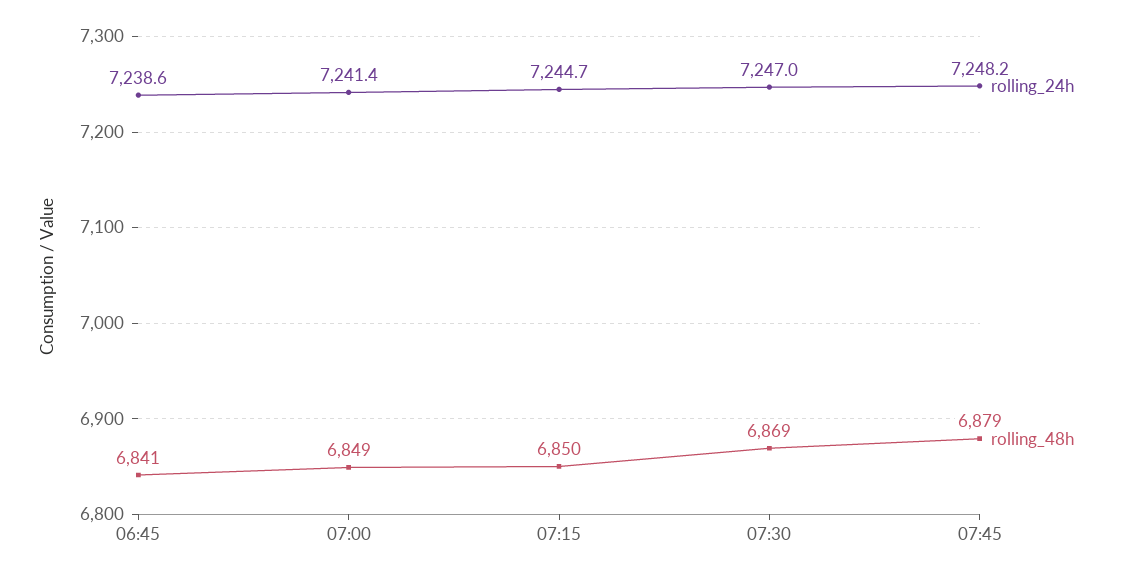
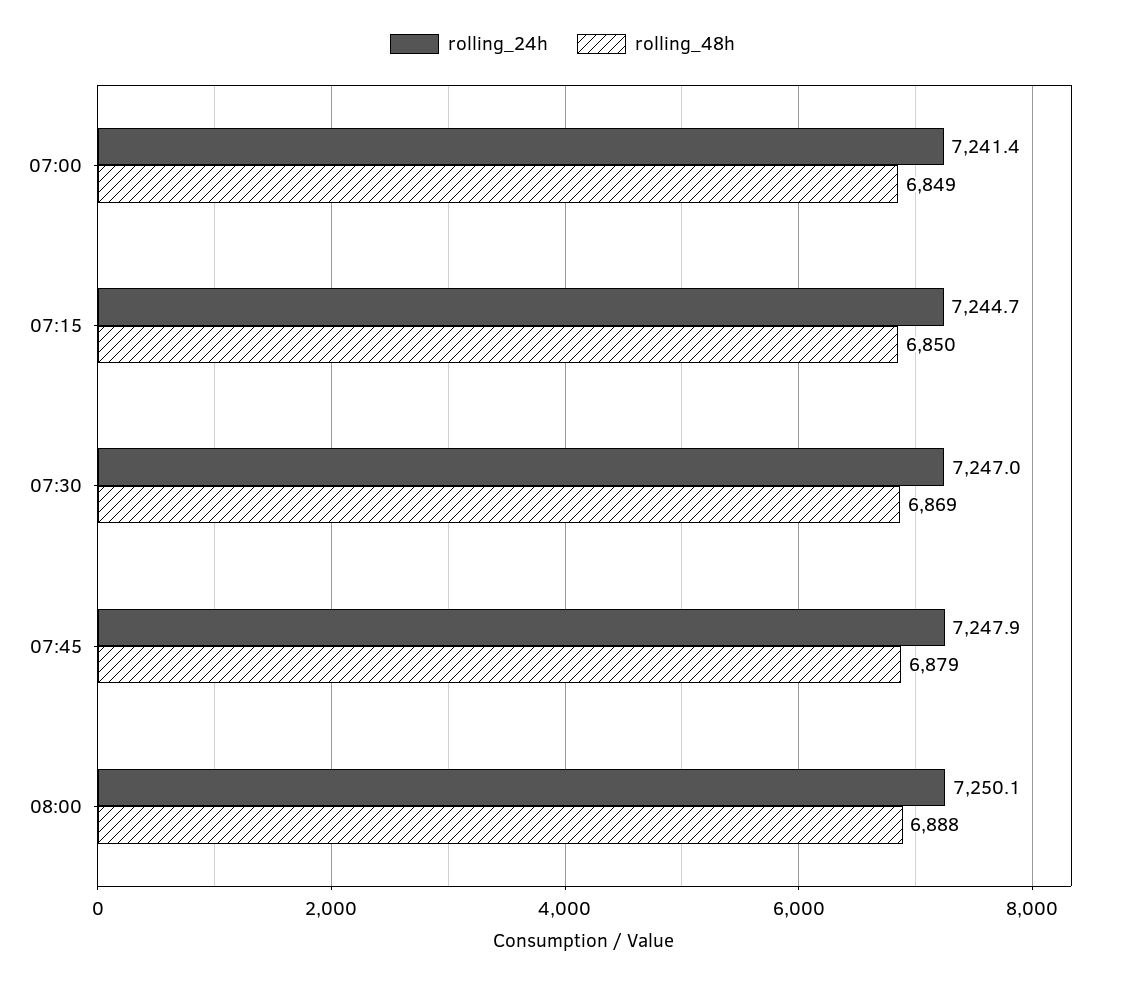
rolling_24h, 06:45: 7238.6 -> none
rolling_48h, 06:45: 6841 -> none
rolling_24h, 07:45: 7248.2 -> 7247.9
rolling_24h, 08:00: none -> 7250.1
rolling_48h, 08:00: none -> 6888

